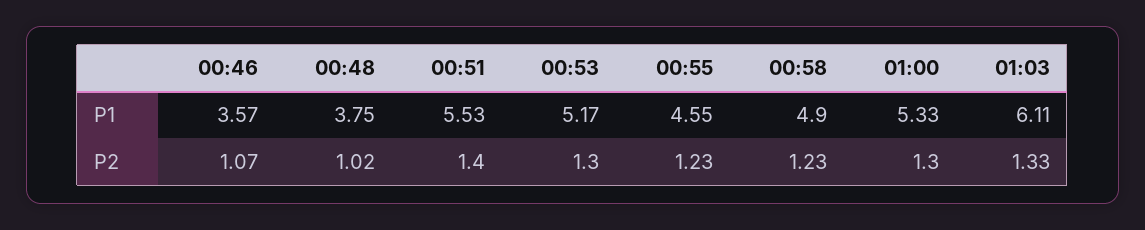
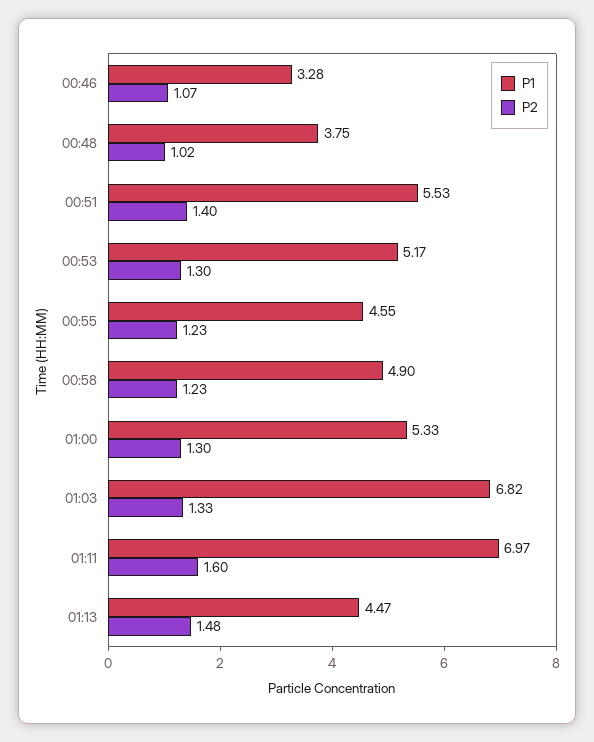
P1, 00:46: 3.57 -> 3.28
P1, 01:03: 6.11 -> 6.82
P1, 01:11: none -> 6.97
P2, 01:11: none -> 1.6
P1, 01:13: none -> 4.47
P2, 01:13: none -> 1.48

